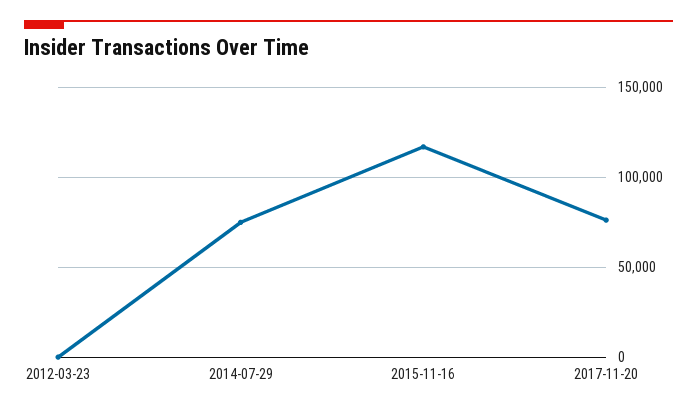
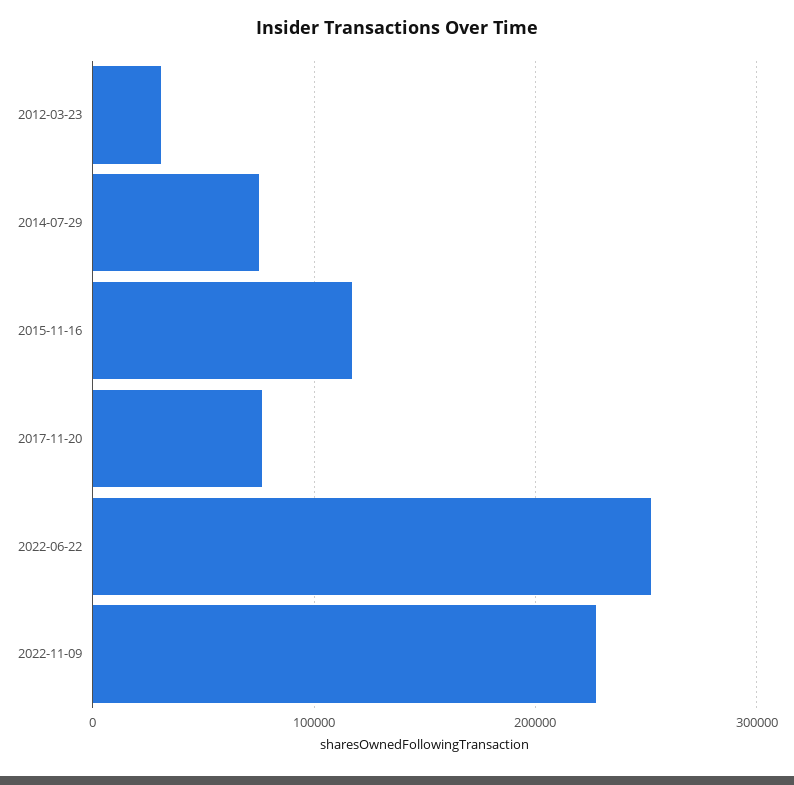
2012-03-23: 0 -> 30000
2022-06-22: none -> 250000
2022-11-09: none -> 230000

